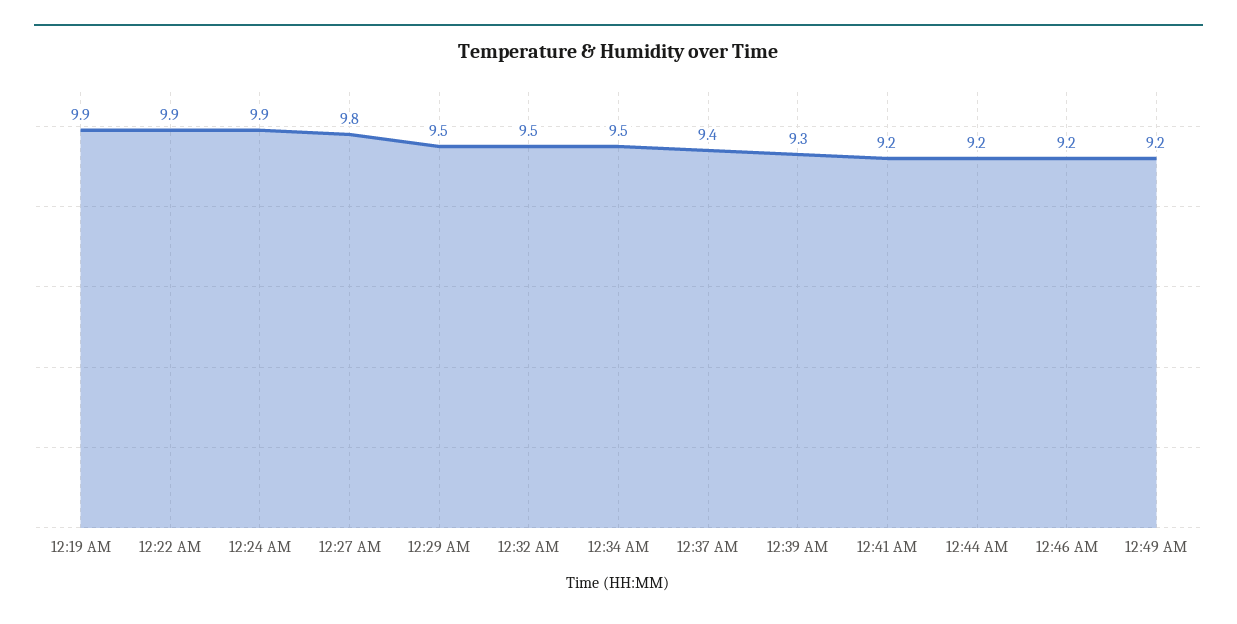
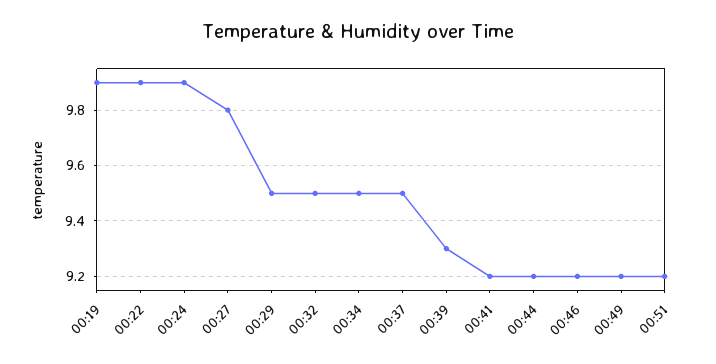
12:37 AM: 9.4 -> 9.5
00:51: none -> 9.2

